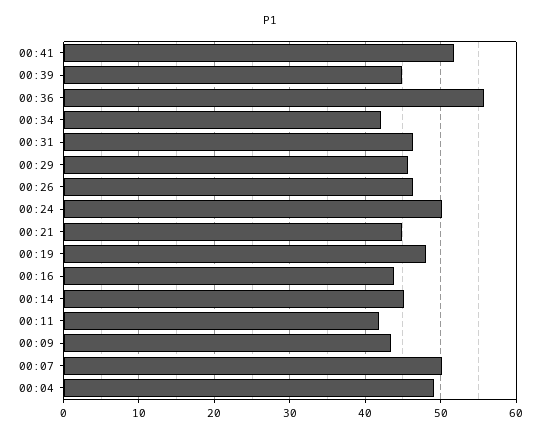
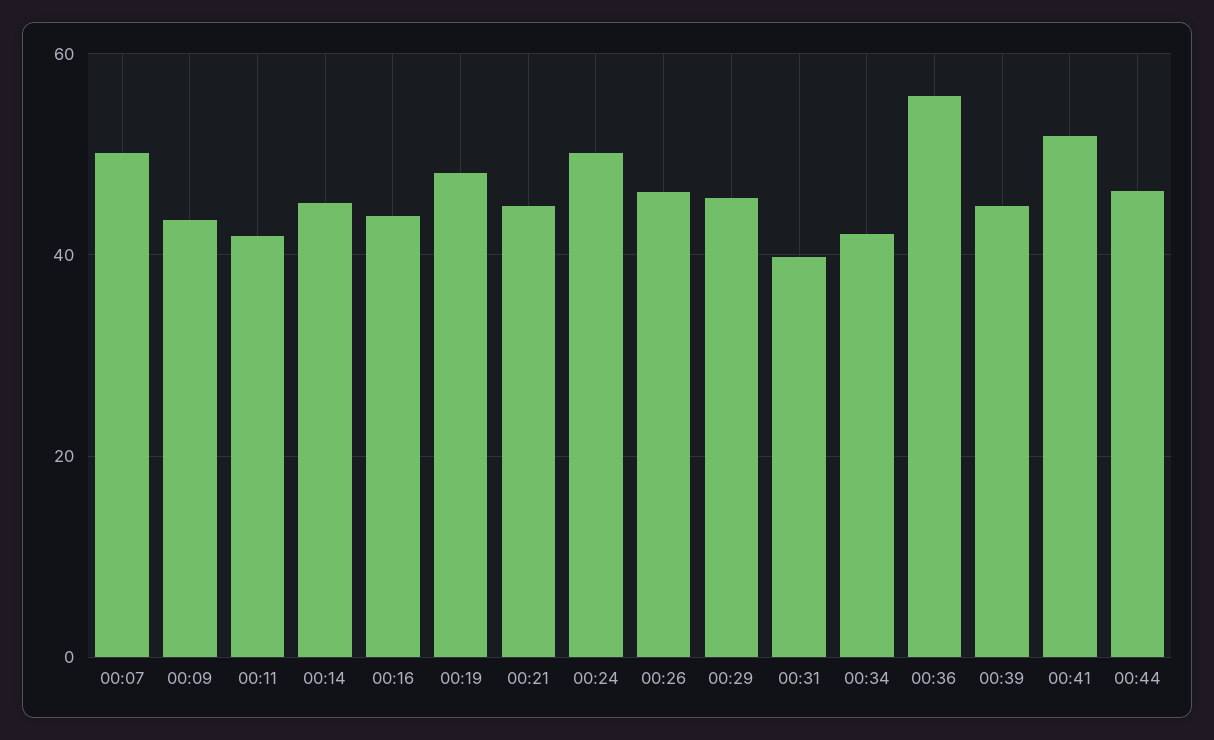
00:31: 46 -> 40
00:04: 49 -> none
00:44: none -> 46

